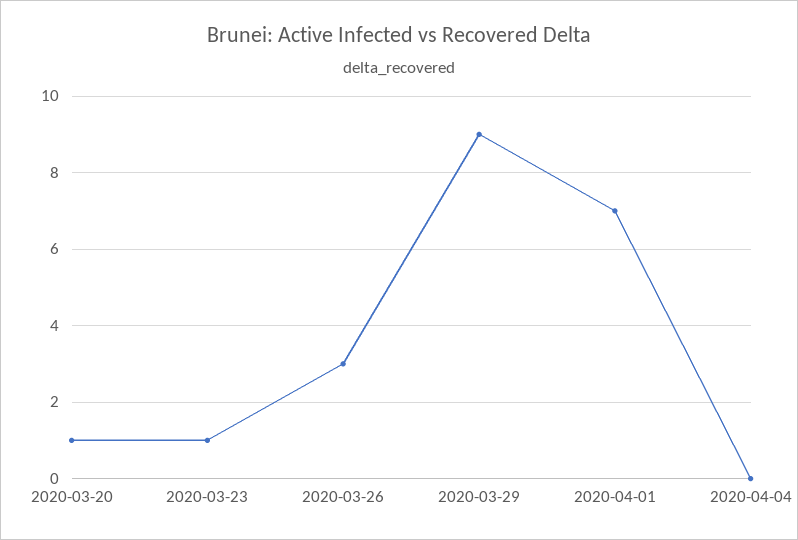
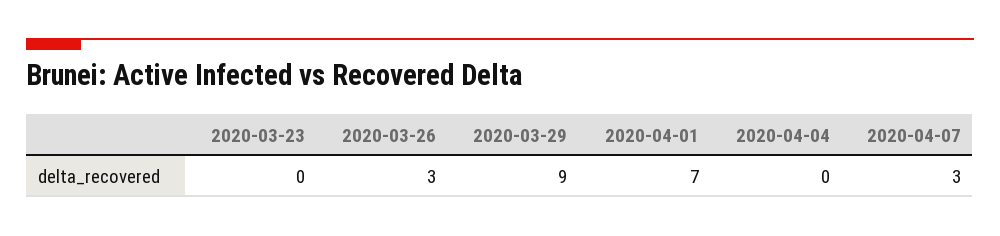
2020-03-20: 1 -> none
2020-03-23: 1 -> 0
2020-04-07: none -> 3

